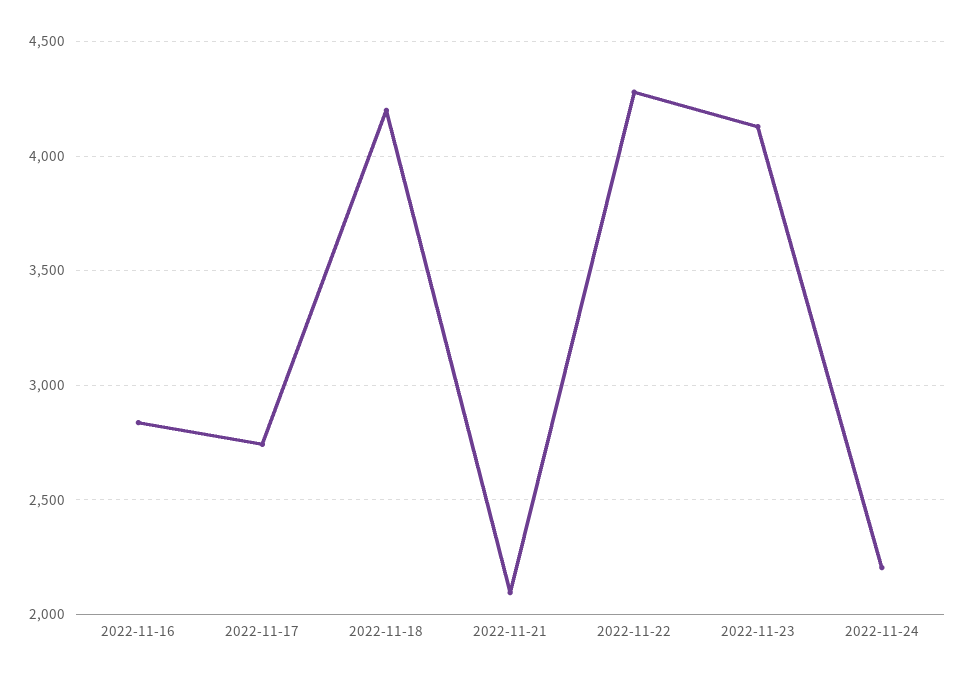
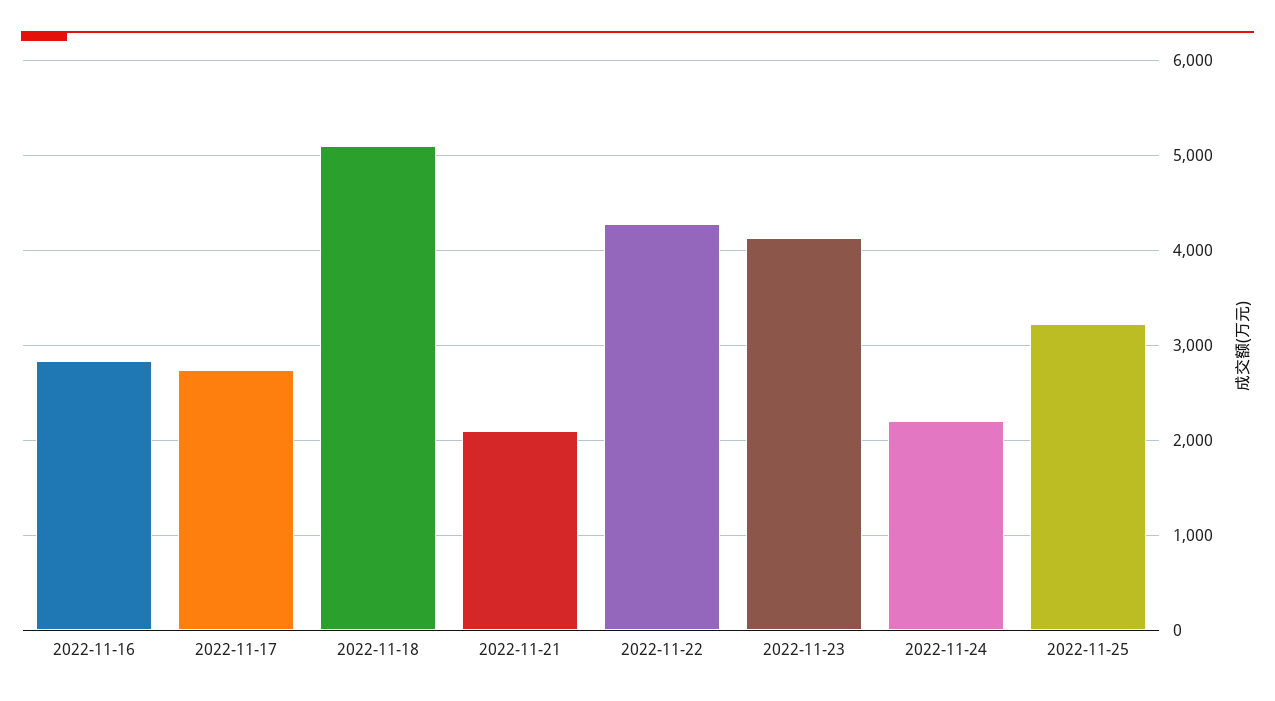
2022-11-18: 4200 -> 5100
2022-11-25: none -> 3200

